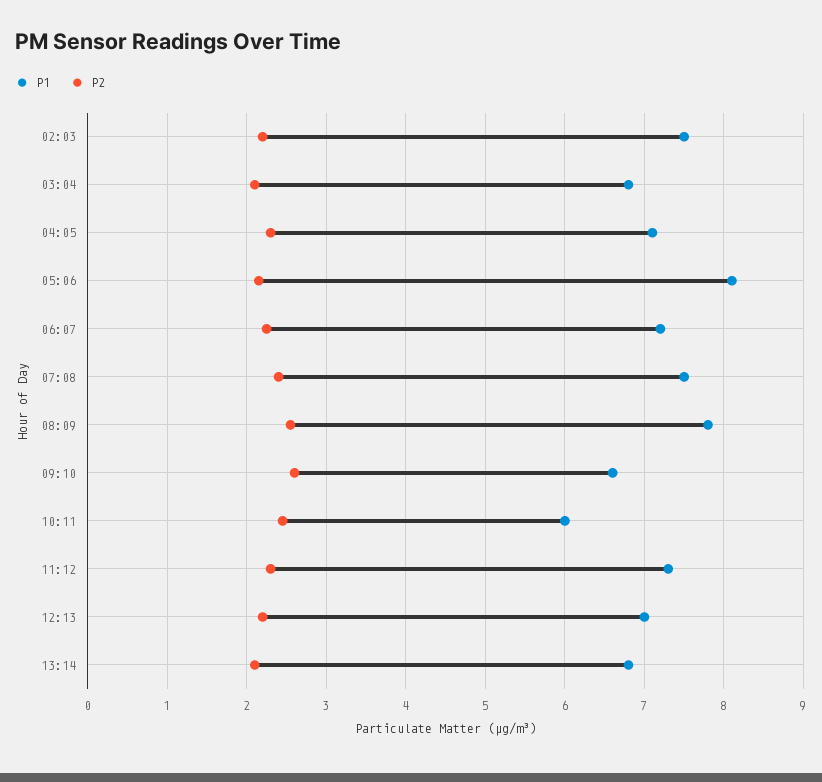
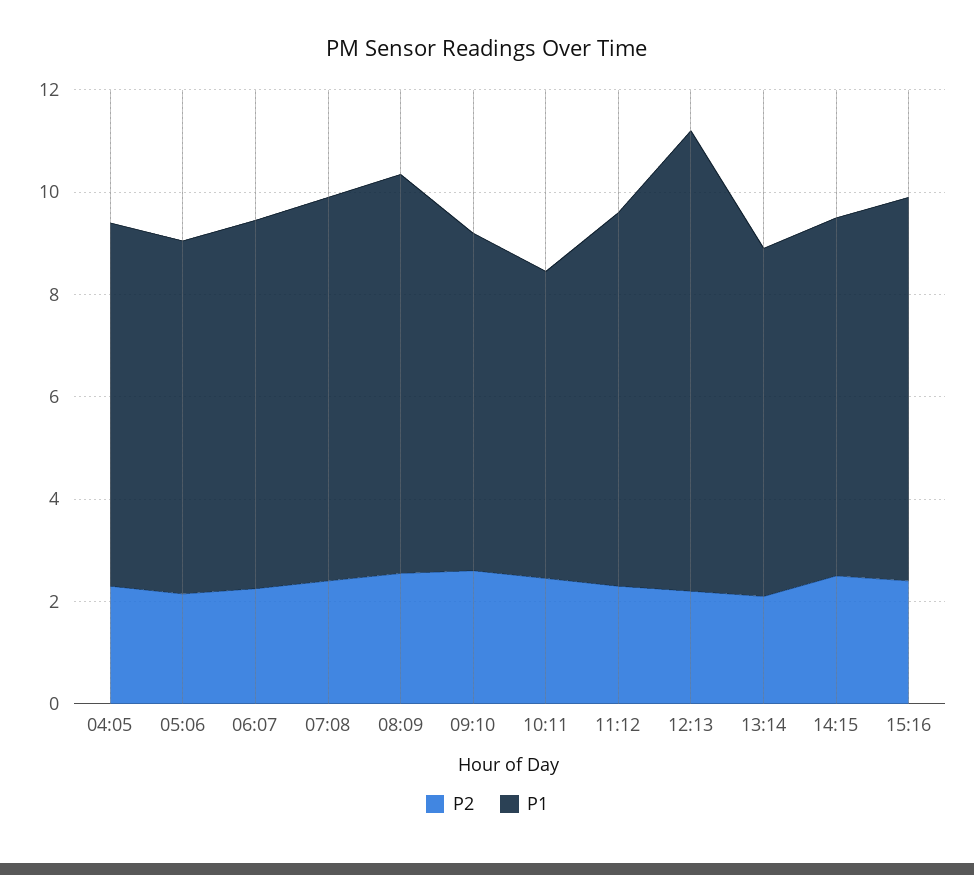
P1, 02:03: 7.5 -> none
P2, 02:03: 2.2 -> none
P1, 03:04: 6.8 -> none
P2, 03:04: 2.1 -> none
P1, 05:06: 8.1 -> 7
P1, 12:13: 7 -> 9
P2, 14:15: none -> 2.5
P1, 14:15: none -> 7
P2, 15:16: none -> 2.5
P1, 15:16: none -> 7.5

